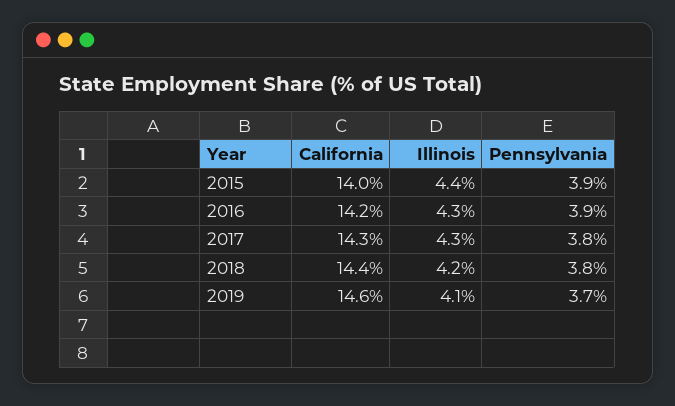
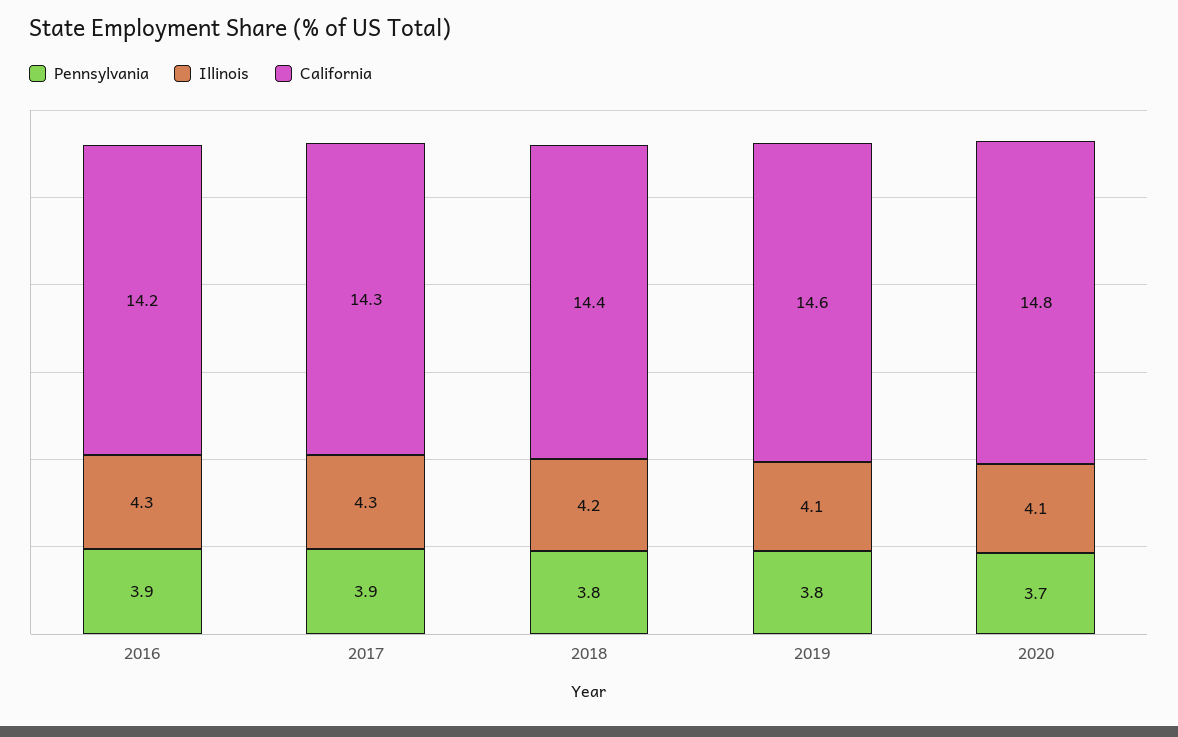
California, 2015: 14 -> none
Illinois, 2015: 4.4 -> none
Pennsylvania, 2015: 3.9 -> none
Pennsylvania, 2017: 3.8 -> 3.9
Pennsylvania, 2019: 3.7 -> 3.8
Pennsylvania, 2020: none -> 3.7
Illinois, 2020: none -> 4.1
California, 2020: none -> 14.8

